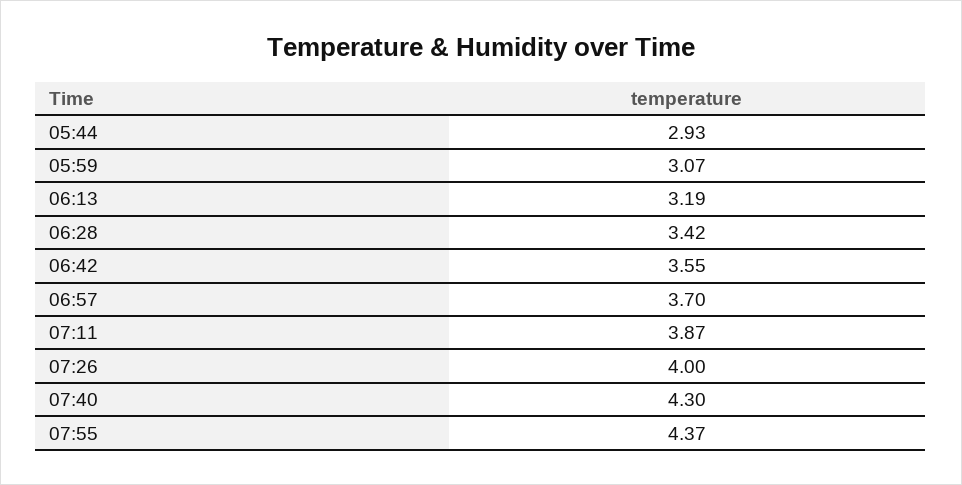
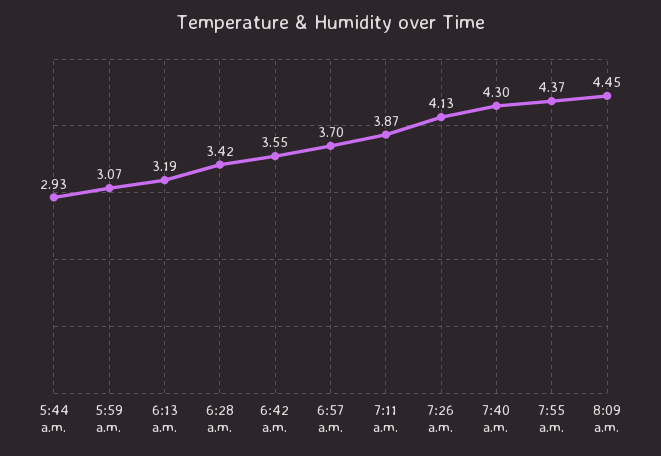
07:26: 4 -> 4.13
8:09 a.m.: none -> 4.45

